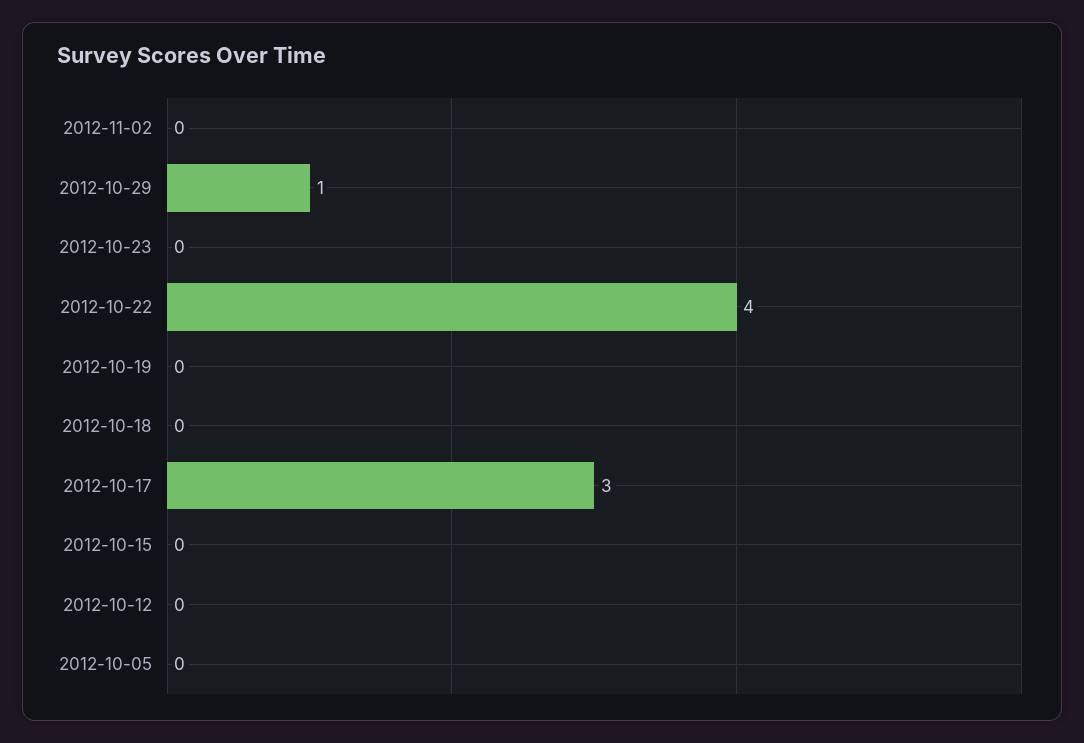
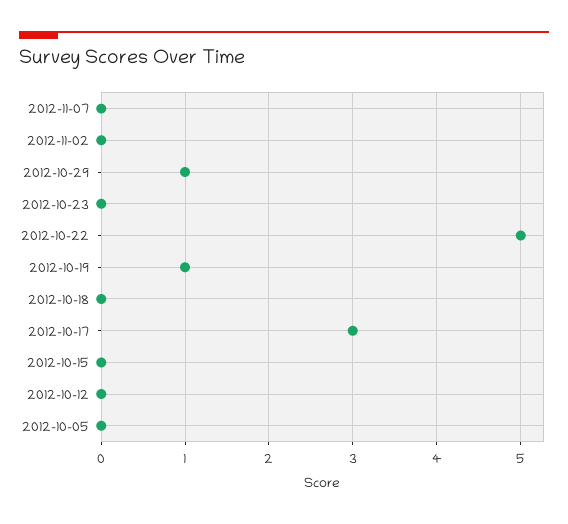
2012-10-22: 4 -> 5
2012-10-19: 0 -> 1
2012-11-07: none -> 0

